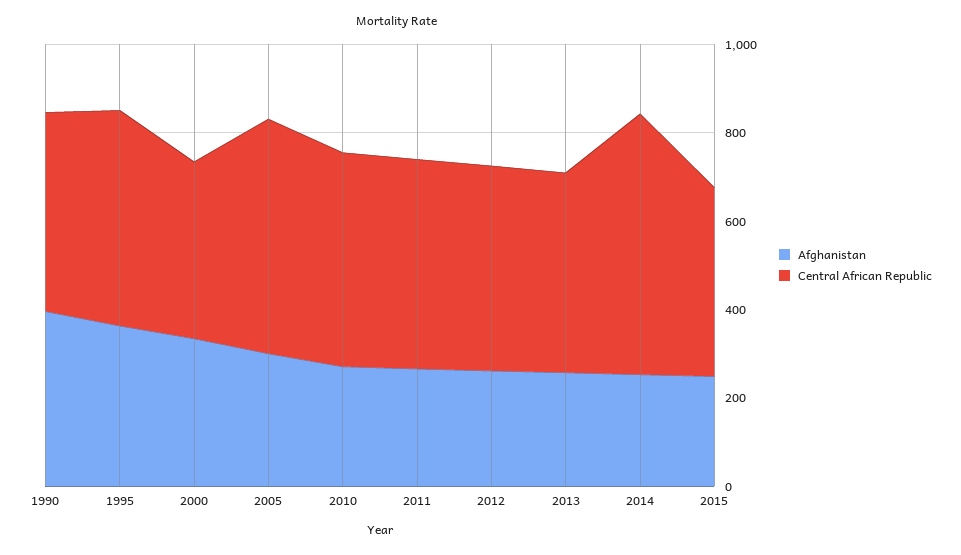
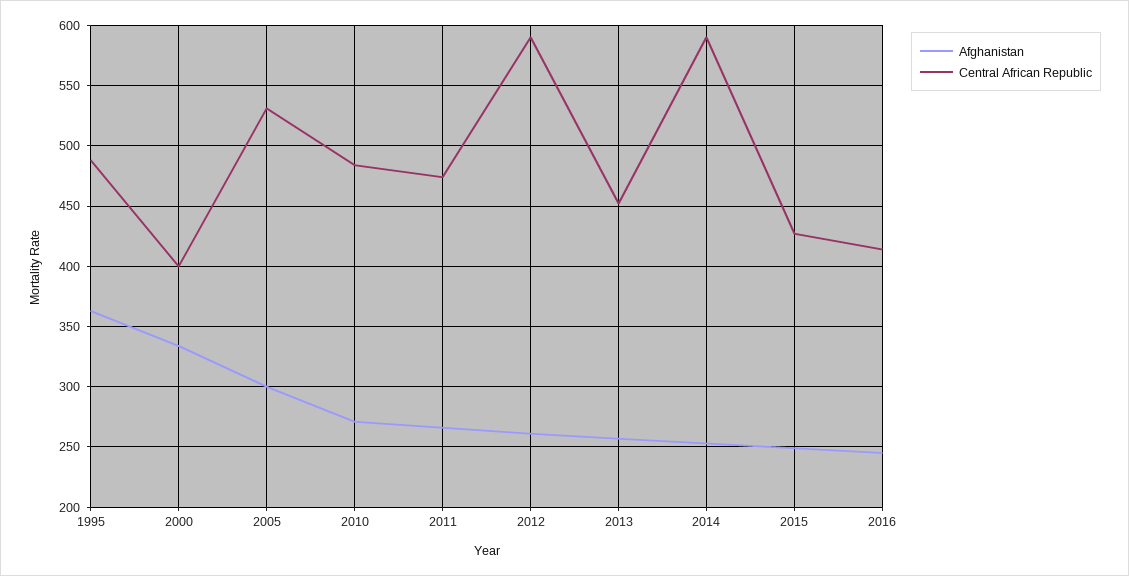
Afghanistan, 1990: 400 -> none
Central African Republic, 1990: 450 -> none
Central African Republic, 2012: 450 -> 590
Afghanistan, 2016: none -> 245
Central African Republic, 2016: none -> 415

